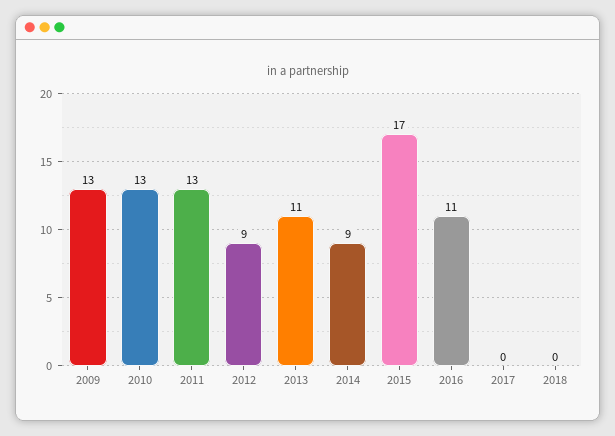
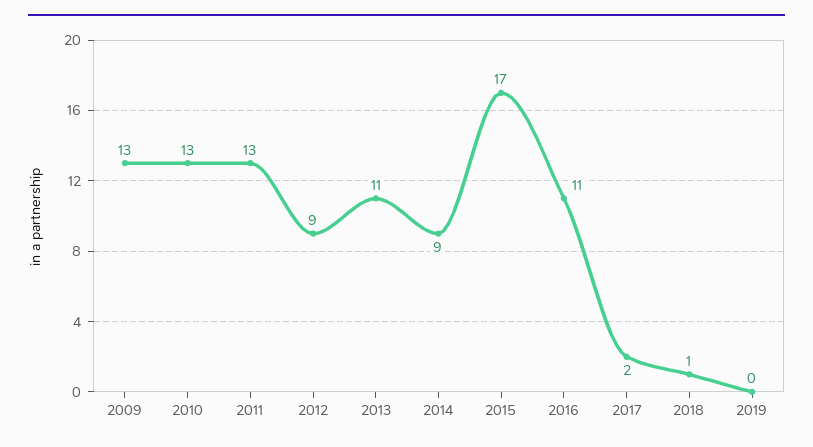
2017: 0 -> 2
2018: 0 -> 1
2019: none -> 0

